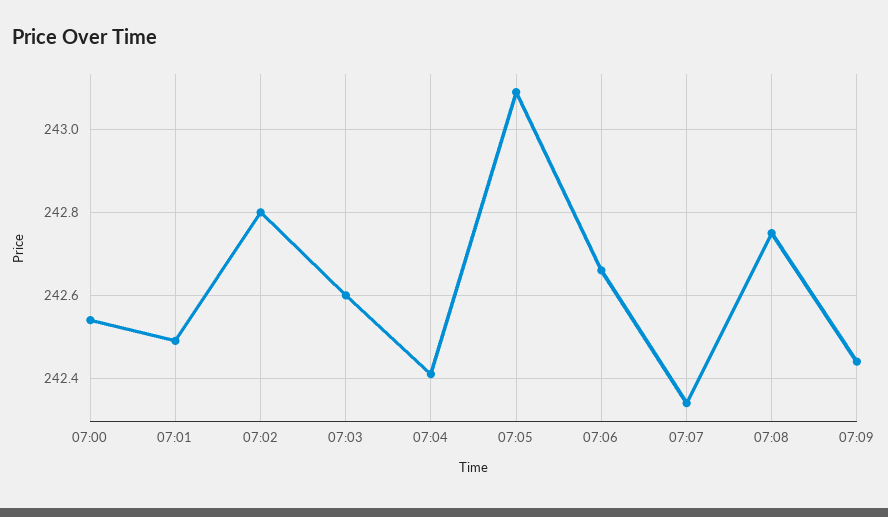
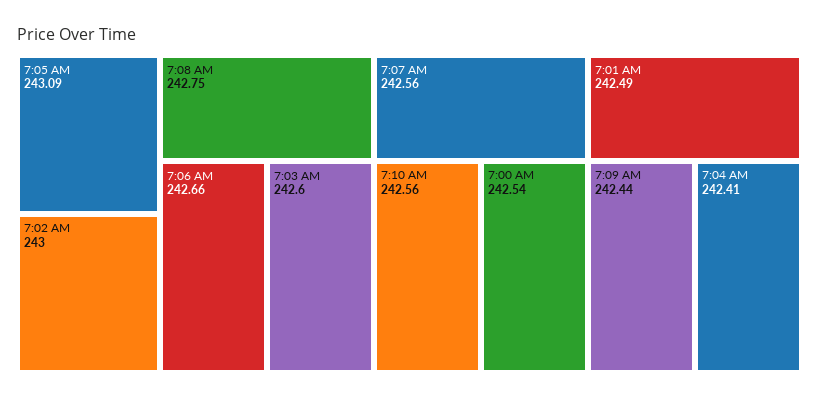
07:02: 242.8 -> 243
07:07: 242.35 -> 242.56
7:10 AM: none -> 242.56

